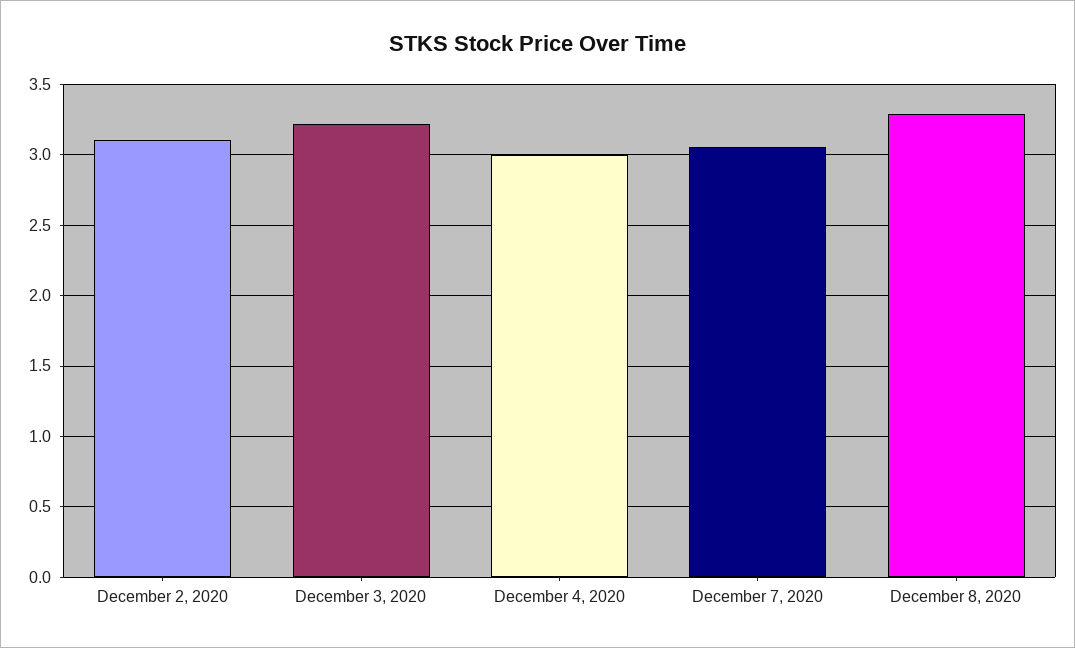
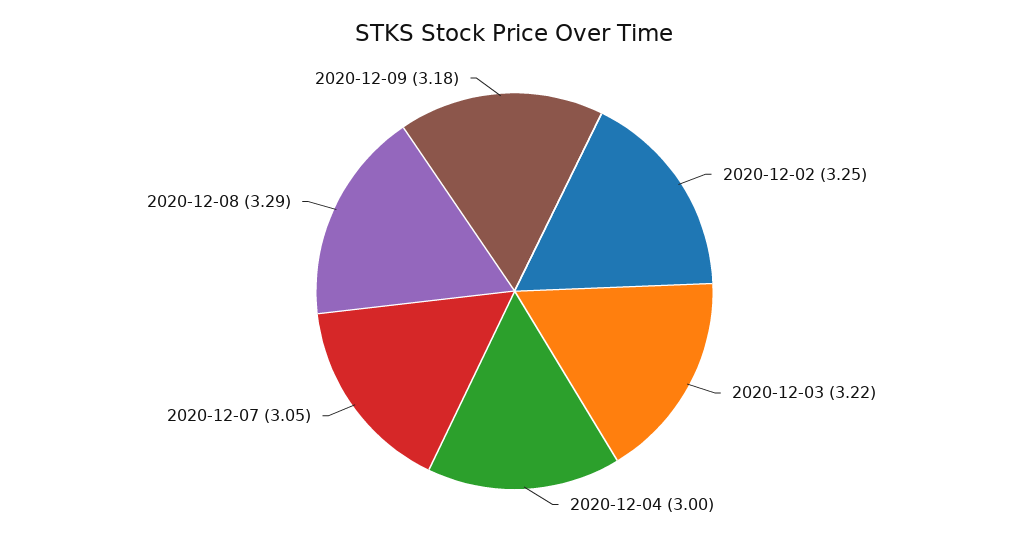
December 2, 2020: 3.1 -> 3.25
2020-12-09: none -> 3.18

